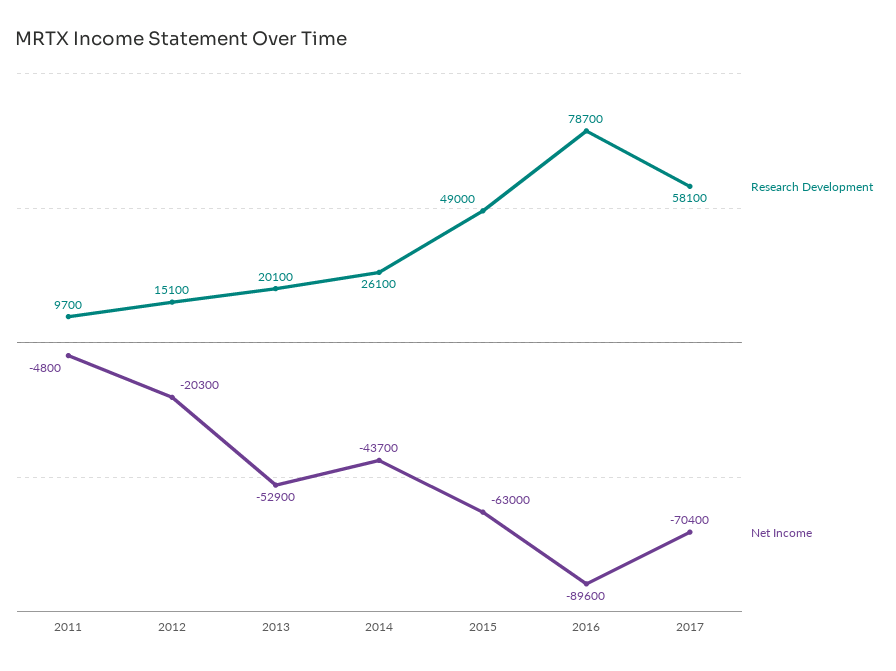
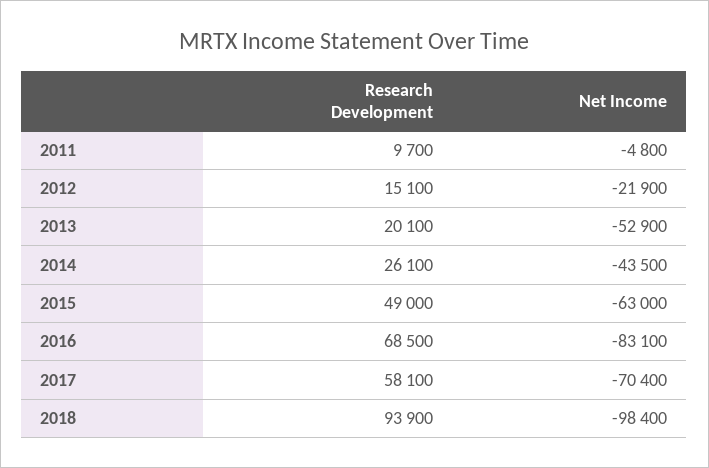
Net Income, 2012: -20300 -> -21900
Net Income, 2014: -43700 -> -43500
Research Development, 2016: 78700 -> 68500
Net Income, 2016: -89600 -> -83100
Research Development, 2018: none -> 93900
Net Income, 2018: none -> -98400

